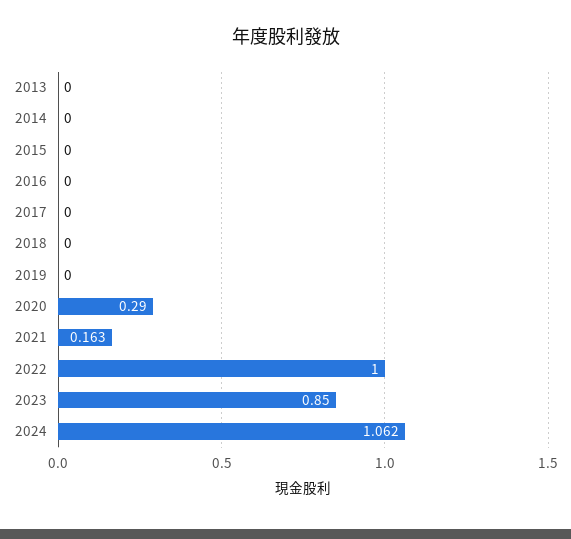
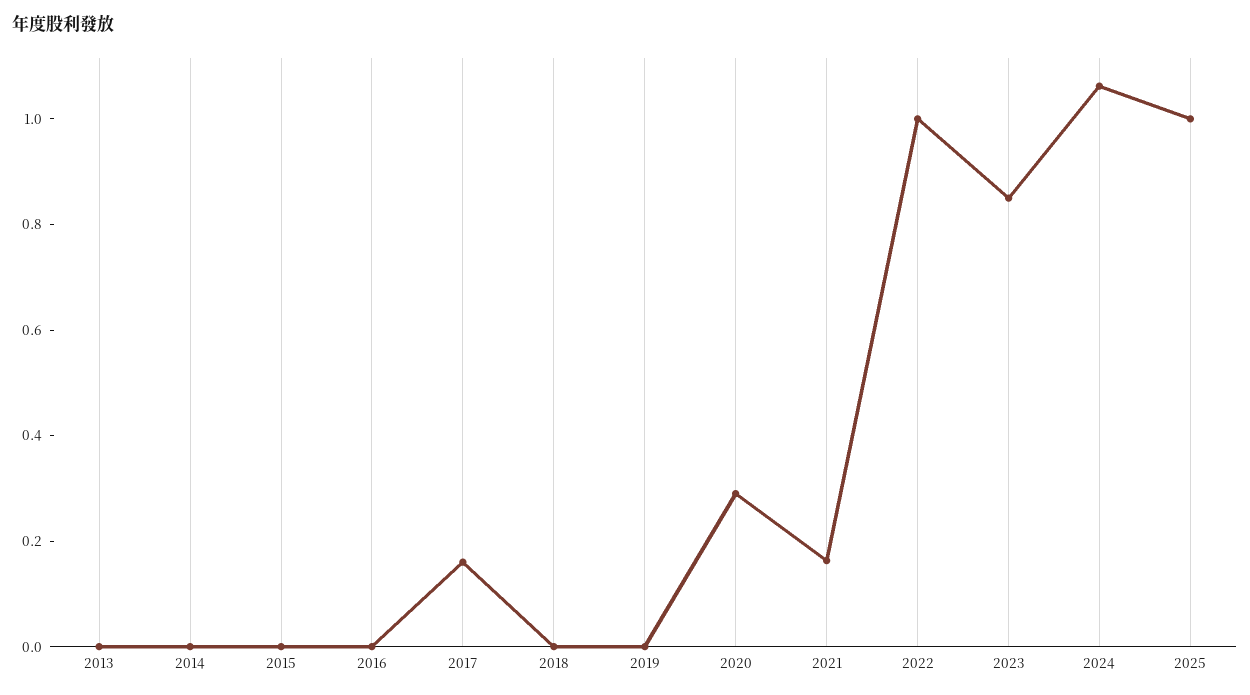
2017: 0 -> 0.15
2025: none -> 1

